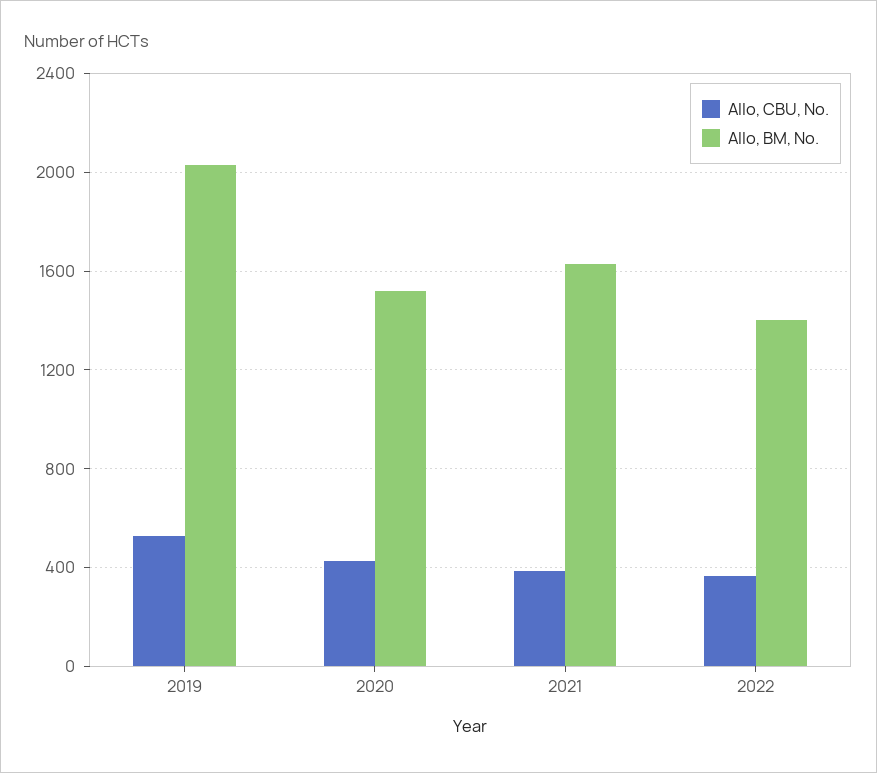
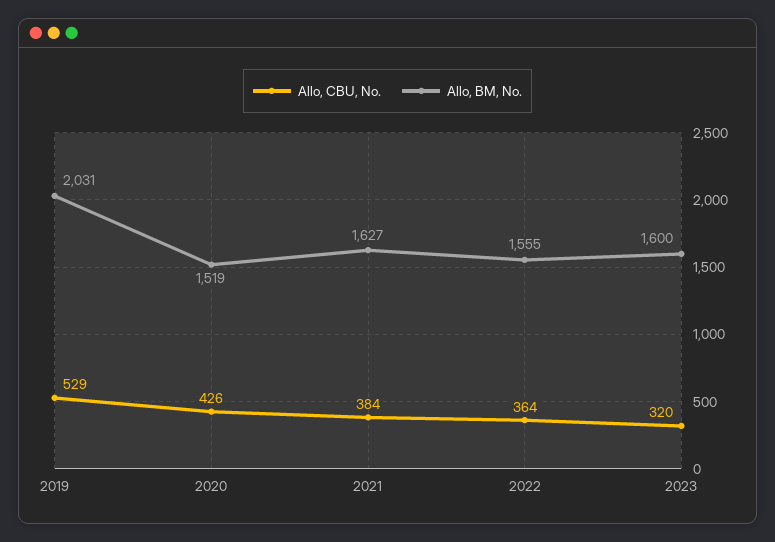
Allo, BM, No., 2022: 1400 -> 1555
Allo, CBU, No., 2023: none -> 320
Allo, BM, No., 2023: none -> 1600

